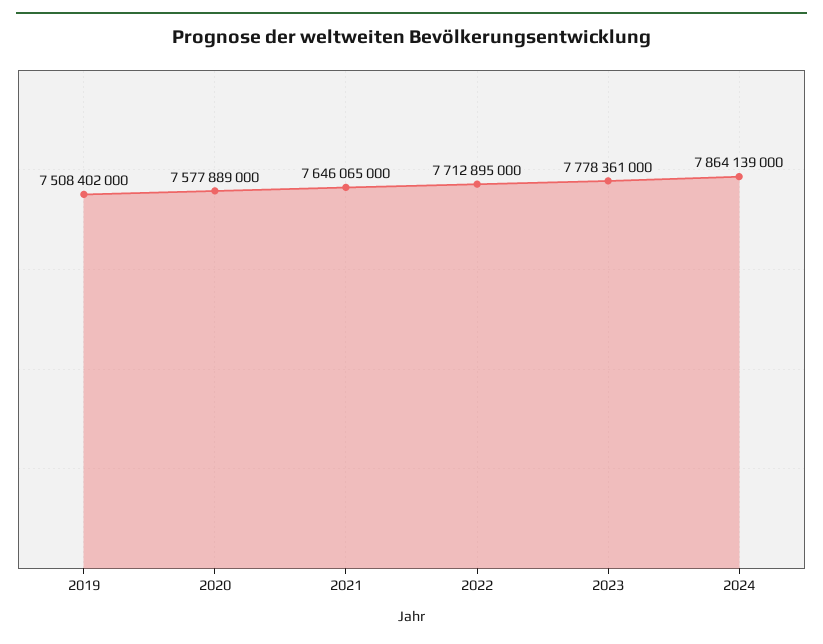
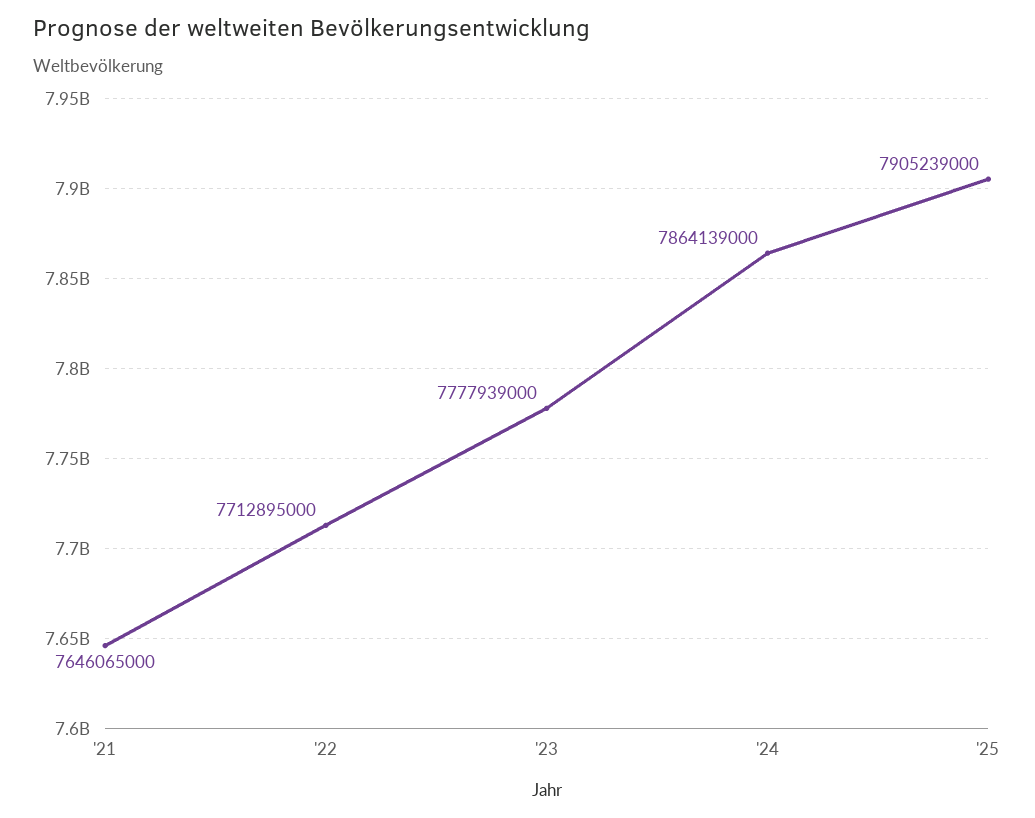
2019: 7508402000 -> none
2020: 7577889000 -> none
2023: 7778361000 -> 7777939000
'25: none -> 7905239000

